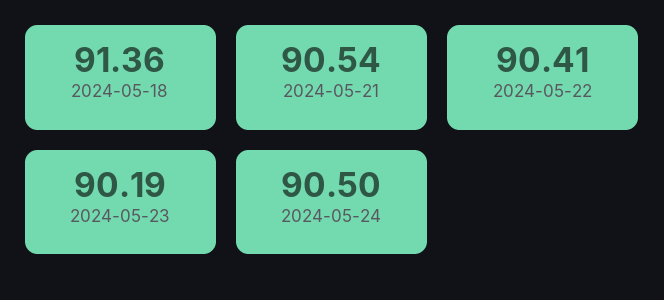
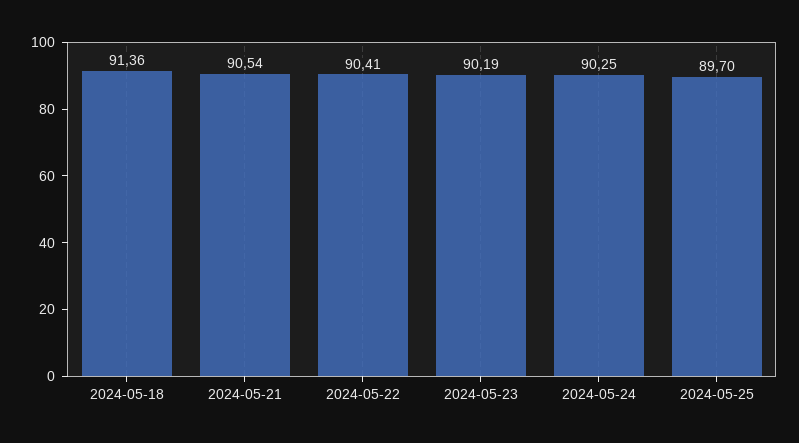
2024-05-24: 90.5 -> 90.25
2024-05-25: none -> 89.7

